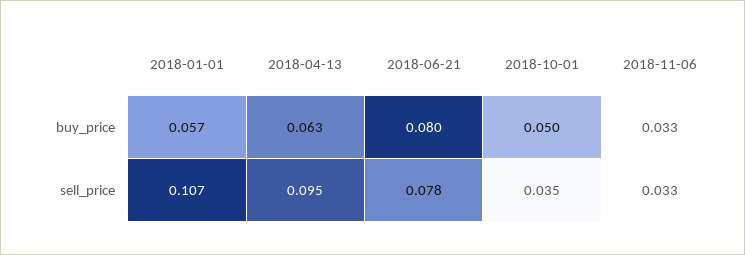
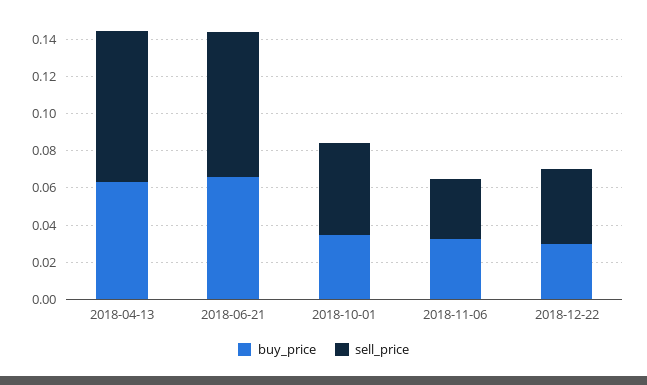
buy_price, 2018-01-01: 0.057 -> none
buy_price, 2018-06-21: 0.08 -> 0.065
buy_price, 2018-10-01: 0.05 -> 0.035
sell_price, 2018-01-01: 0.107 -> none
sell_price, 2018-04-13: 0.095 -> 0.08
sell_price, 2018-10-01: 0.035 -> 0.05
buy_price, 2018-12-22: none -> 0.03
sell_price, 2018-12-22: none -> 0.04

